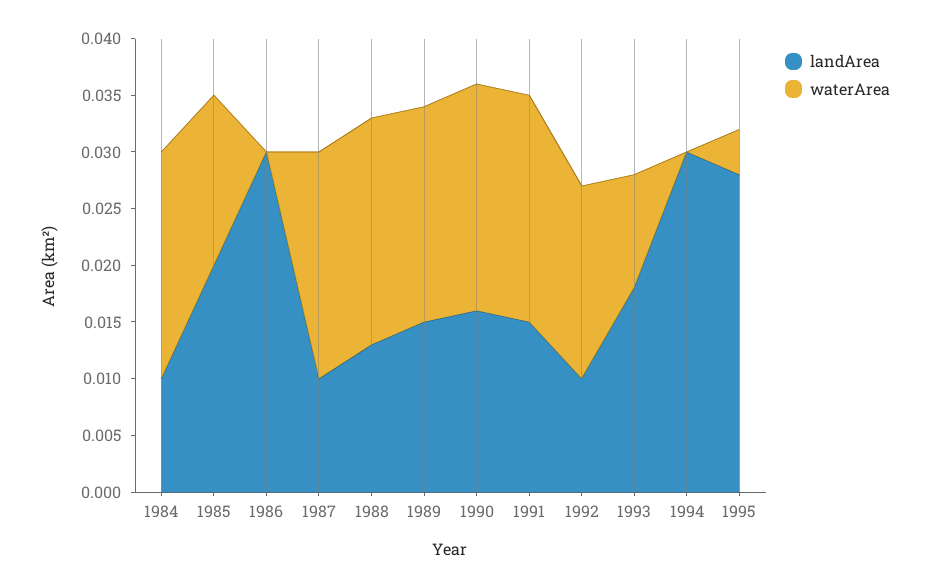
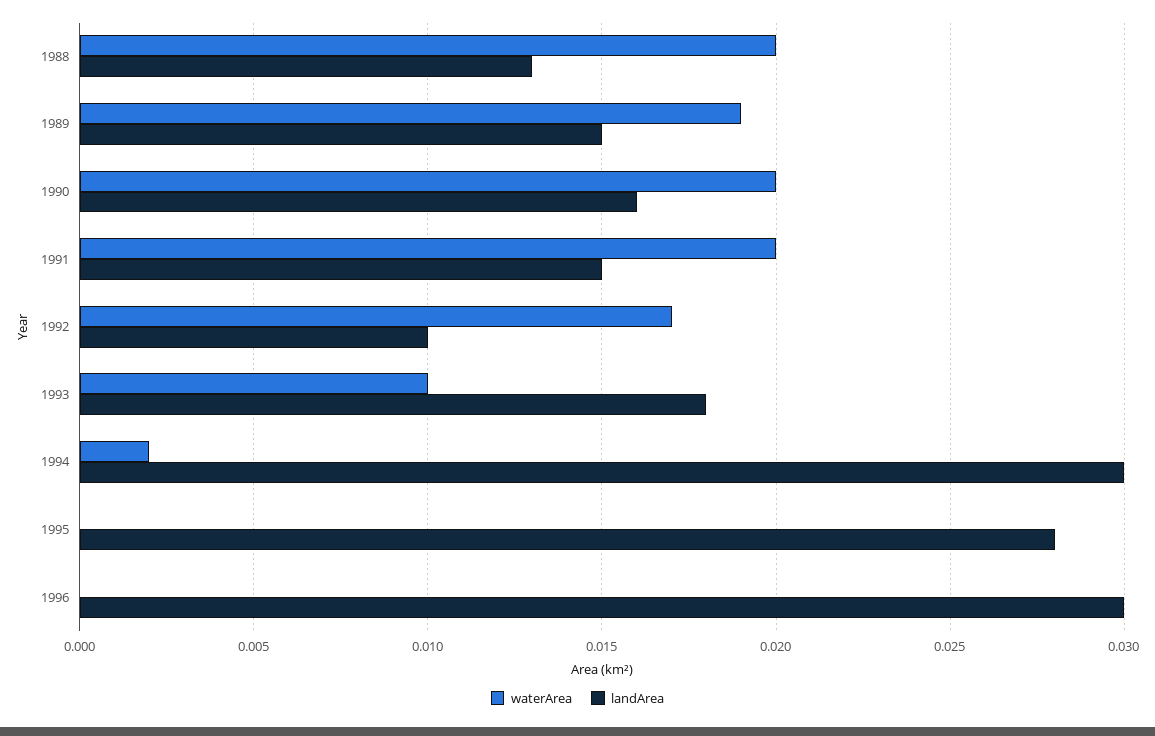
landArea, 1984: 0.01 -> none
waterArea, 1984: 0.02 -> none
landArea, 1985: 0.02 -> none
waterArea, 1985: 0.015 -> none
landArea, 1986: 0.03 -> none
waterArea, 1986: 0 -> none
landArea, 1987: 0.01 -> none
waterArea, 1987: 0.02 -> none
waterArea, 1994: 0 -> 0.002
waterArea, 1995: 0.004 -> 0
waterArea, 1996: none -> 0
landArea, 1996: none -> 0.03

